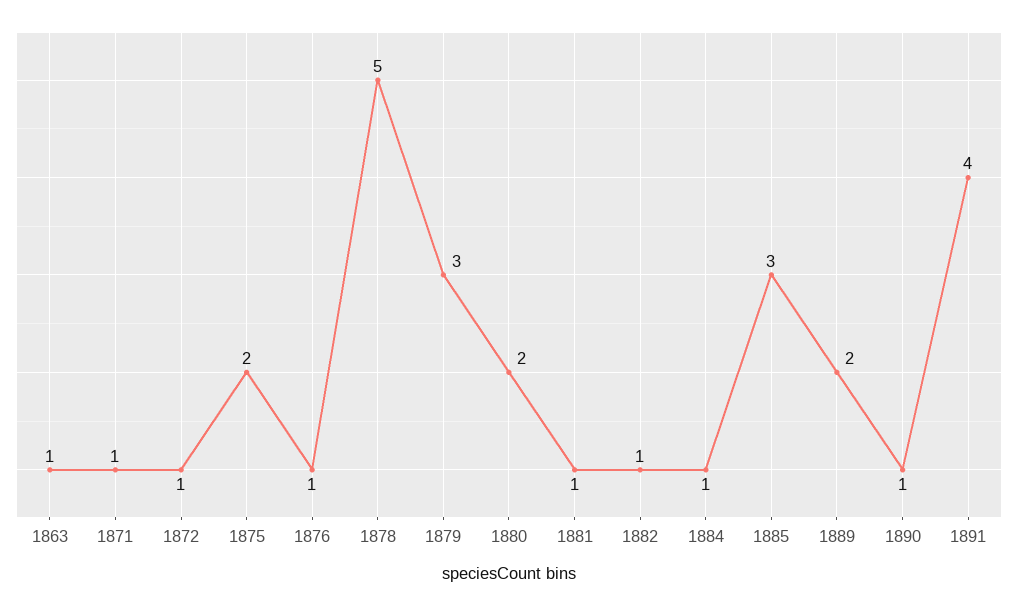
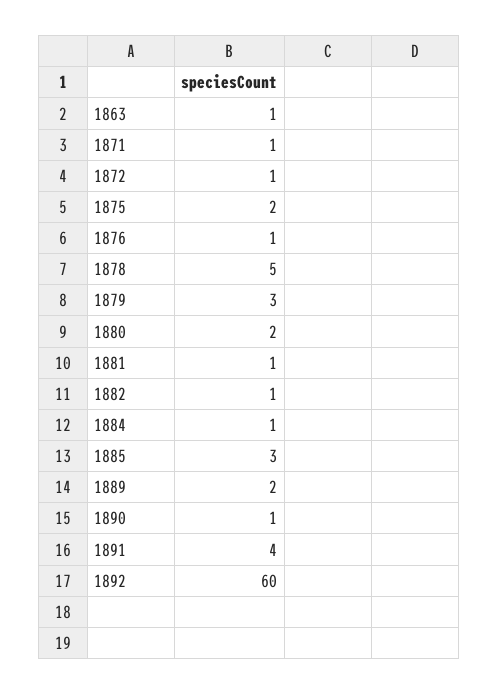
1892: none -> 60

